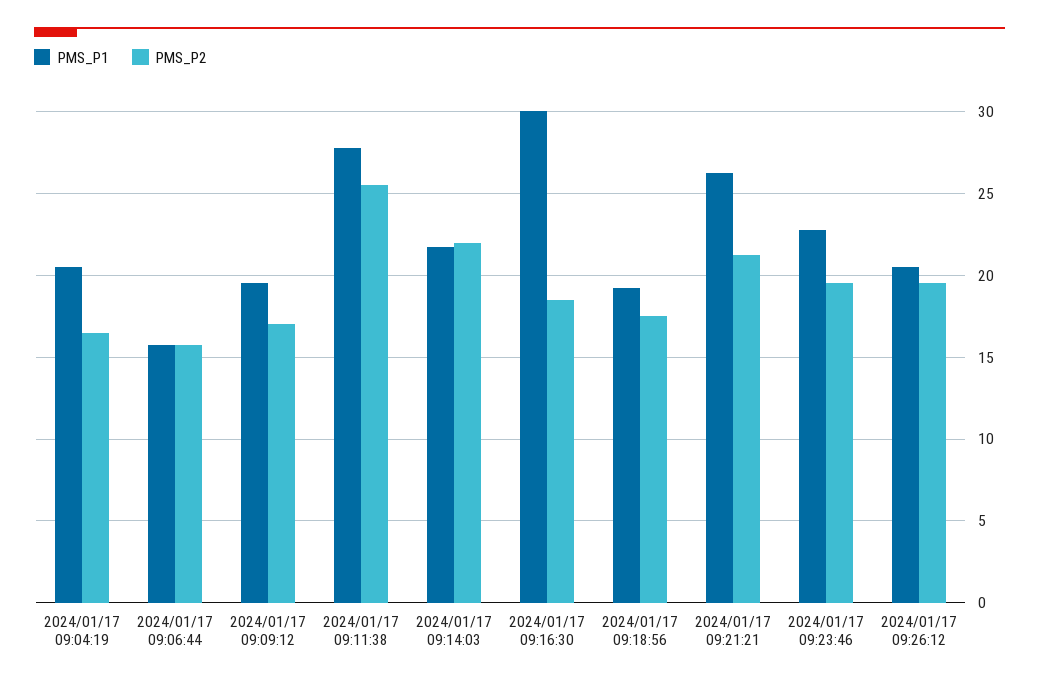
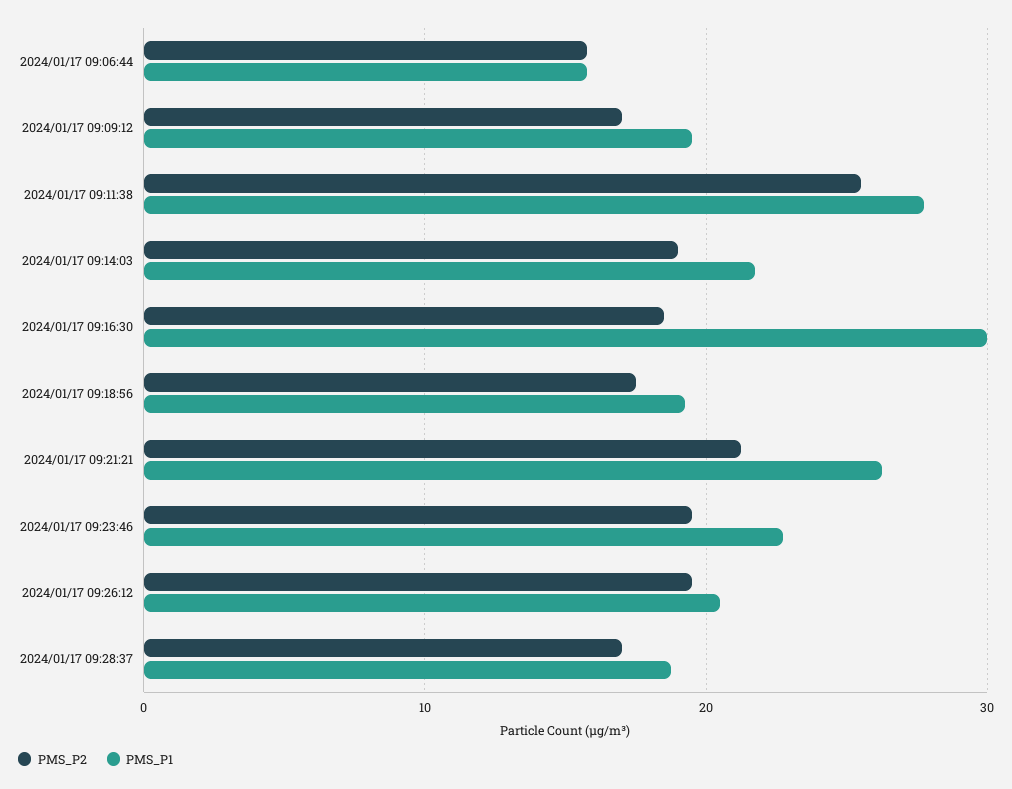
PMS_P1, 2024/01/17 09:04:19: 20.5 -> none
PMS_P2, 2024/01/17 09:04:19: 16.5 -> none
PMS_P2, 2024/01/17 09:14:03: 22 -> 19
PMS_P2, 2024/01/17 09:28:37: none -> 17
PMS_P1, 2024/01/17 09:28:37: none -> 19

